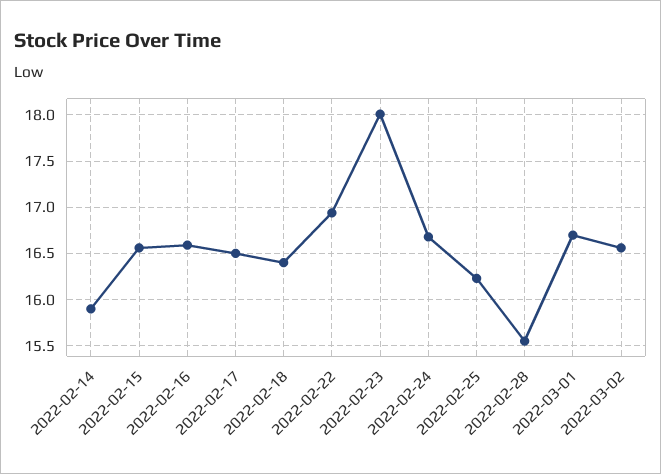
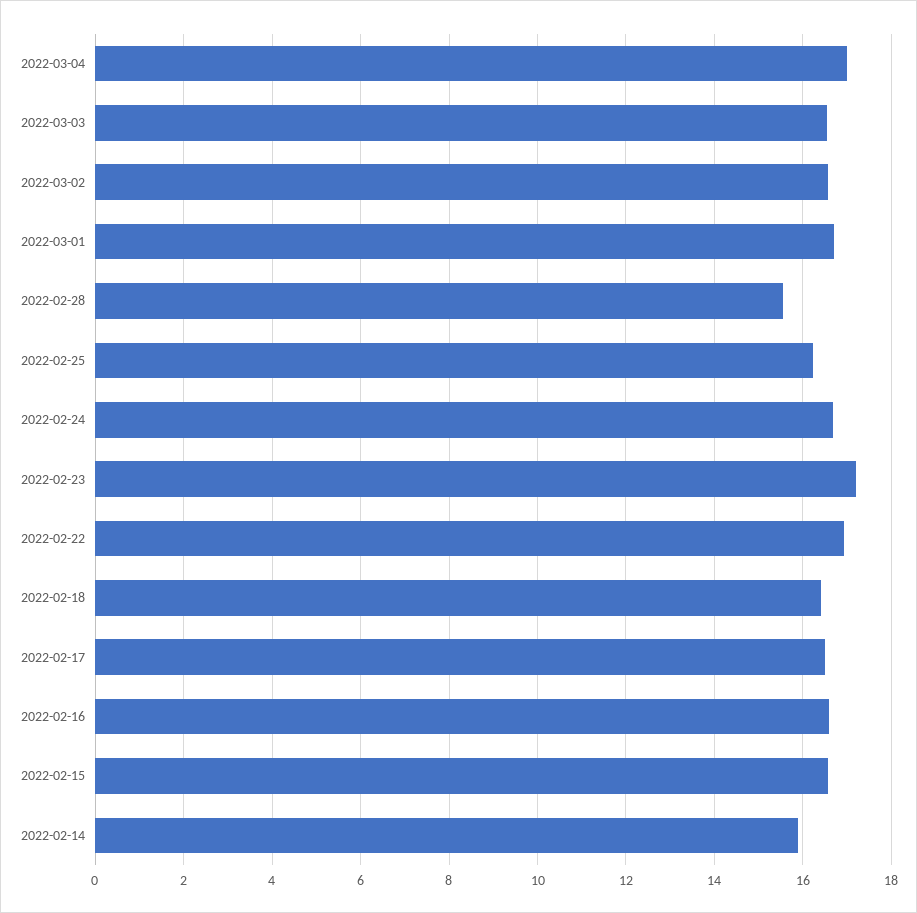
2022-02-23: 18 -> 17.2
2022-03-04: none -> 17
2022-03-03: none -> 16.6

